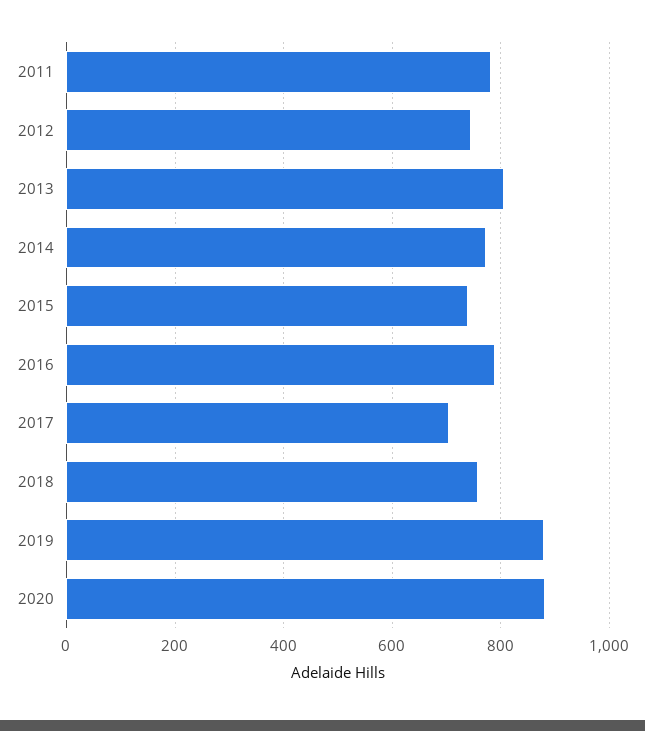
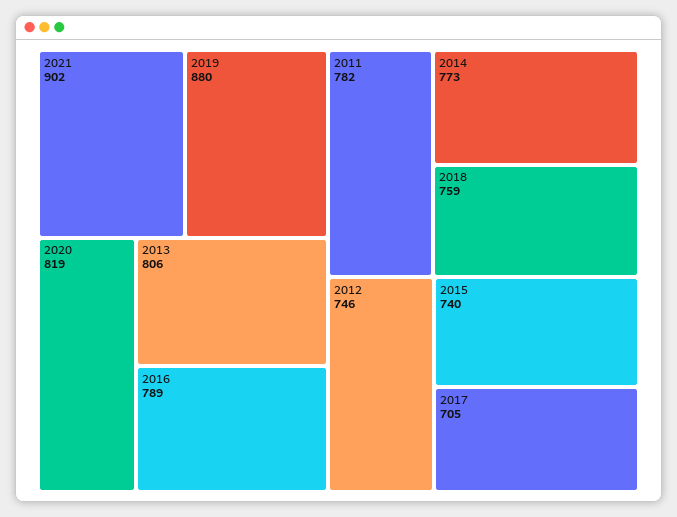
2020: 880 -> 819
2021: none -> 902

